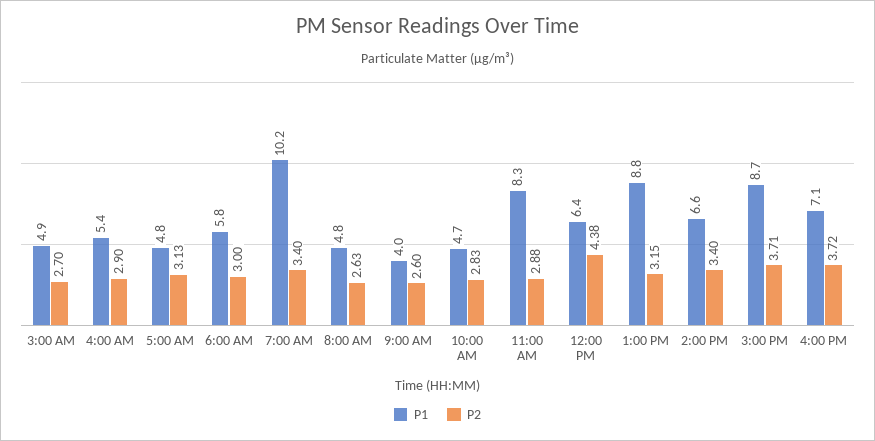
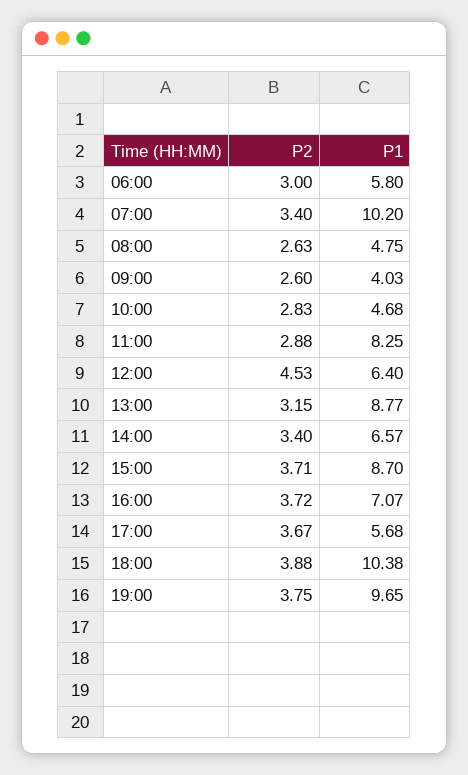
P1, 3:00 AM: 4.9 -> none
P2, 3:00 AM: 2.7 -> none
P1, 4:00 AM: 5.4 -> none
P2, 4:00 AM: 2.9 -> none
P1, 5:00 AM: 4.8 -> none
P2, 5:00 AM: 3.13 -> none
P2, 12:00 PM: 4.38 -> 4.53
P2, 17:00: none -> 3.67
P1, 17:00: none -> 5.68
P2, 18:00: none -> 3.88
P1, 18:00: none -> 10.38
P2, 19:00: none -> 3.75
P1, 19:00: none -> 9.65

